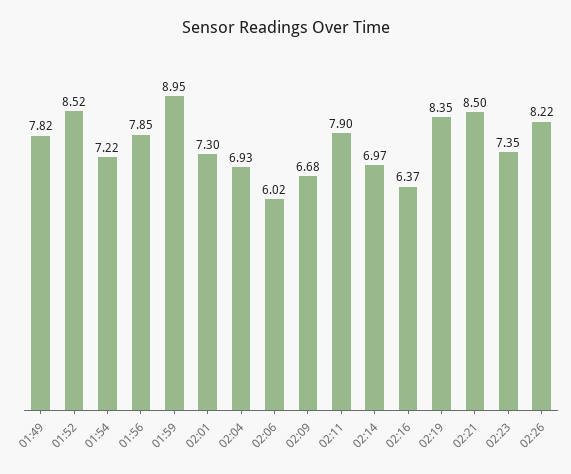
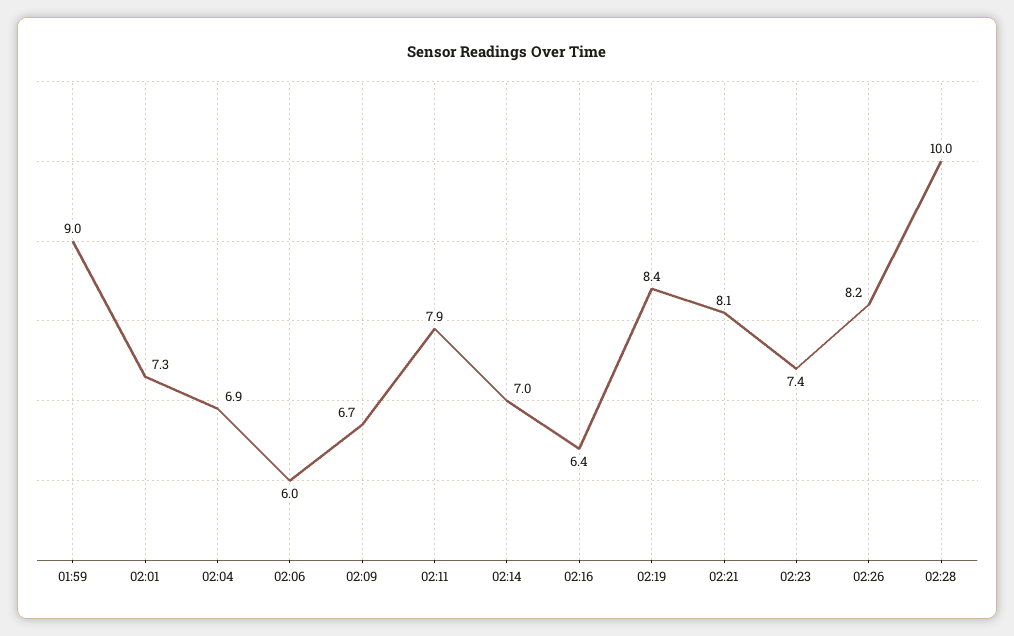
01:49: 7.82 -> none
01:52: 8.52 -> none
01:54: 7.22 -> none
01:56: 7.85 -> none
02:21: 8.5 -> 8.1
02:28: none -> 10

